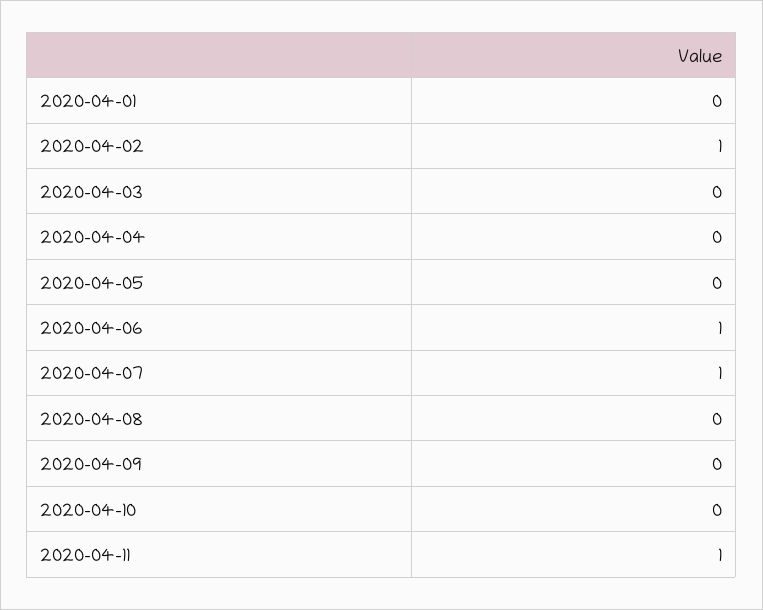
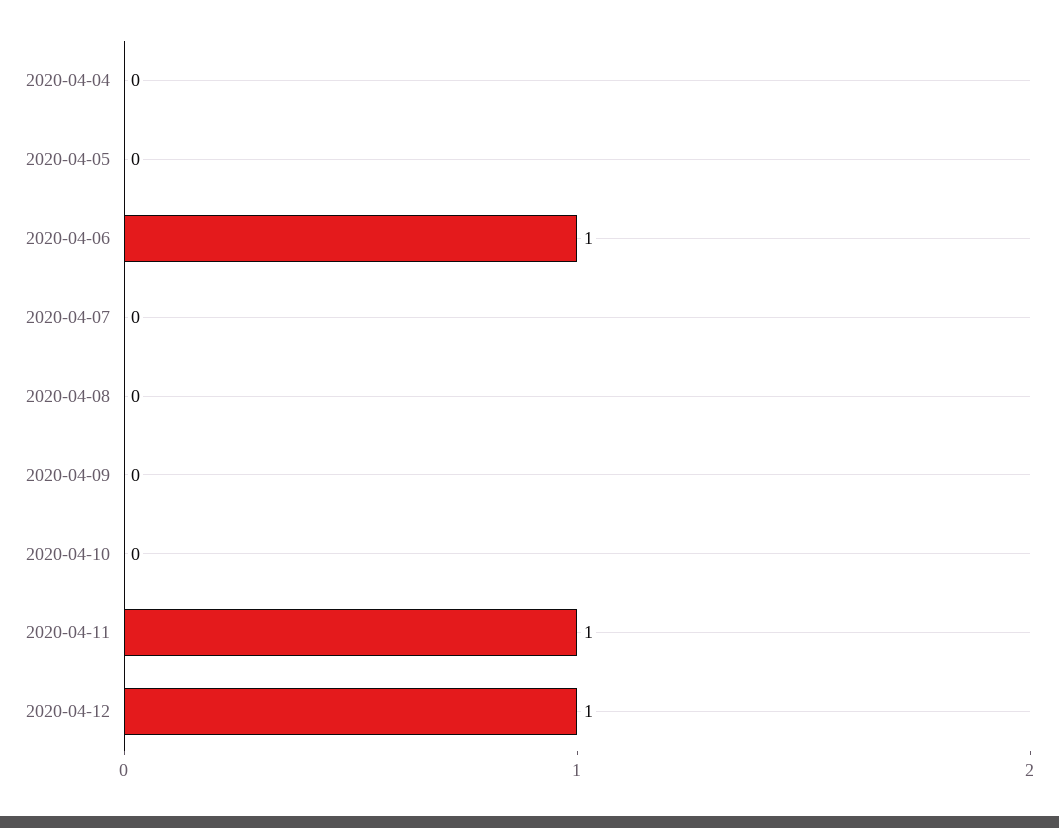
2020-04-01: 0 -> none
2020-04-02: 1 -> none
2020-04-03: 0 -> none
2020-04-07: 1 -> 0
2020-04-12: none -> 1

